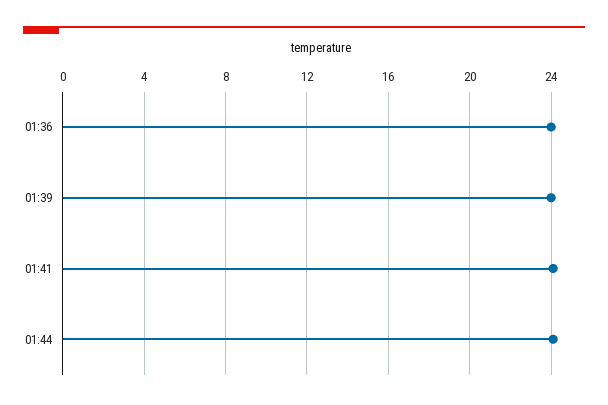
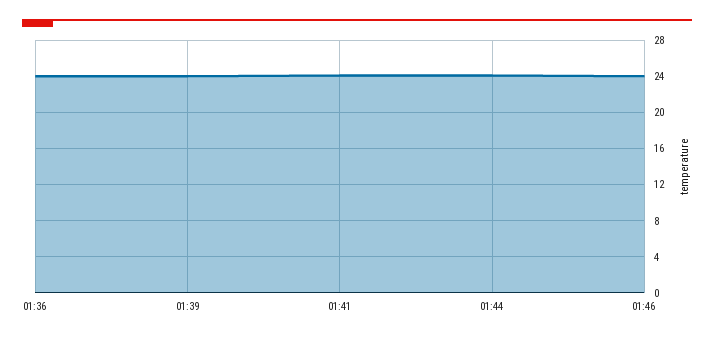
01:46: none -> 24

